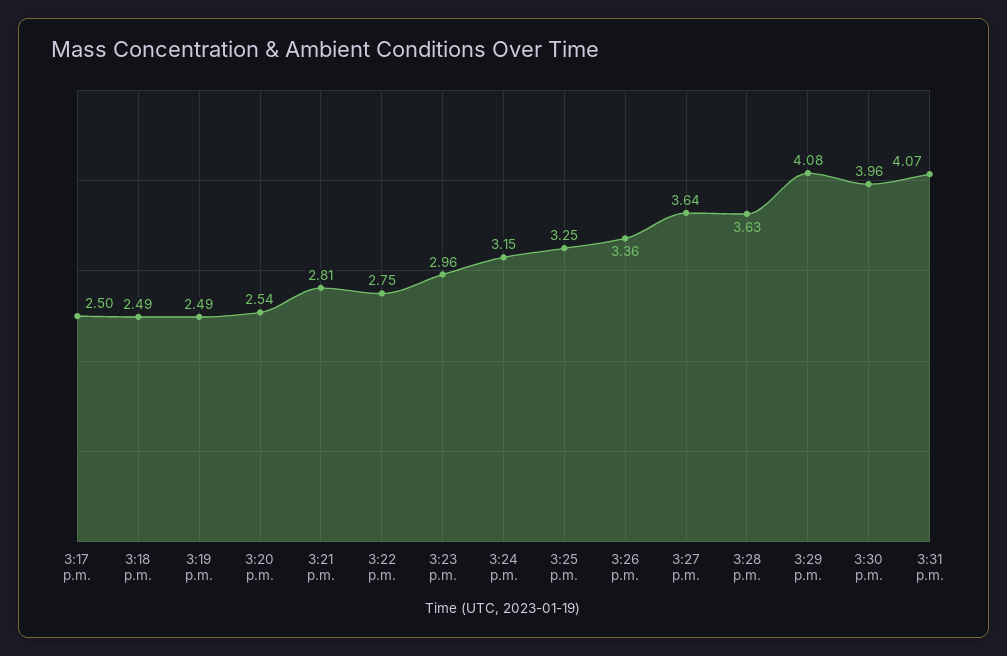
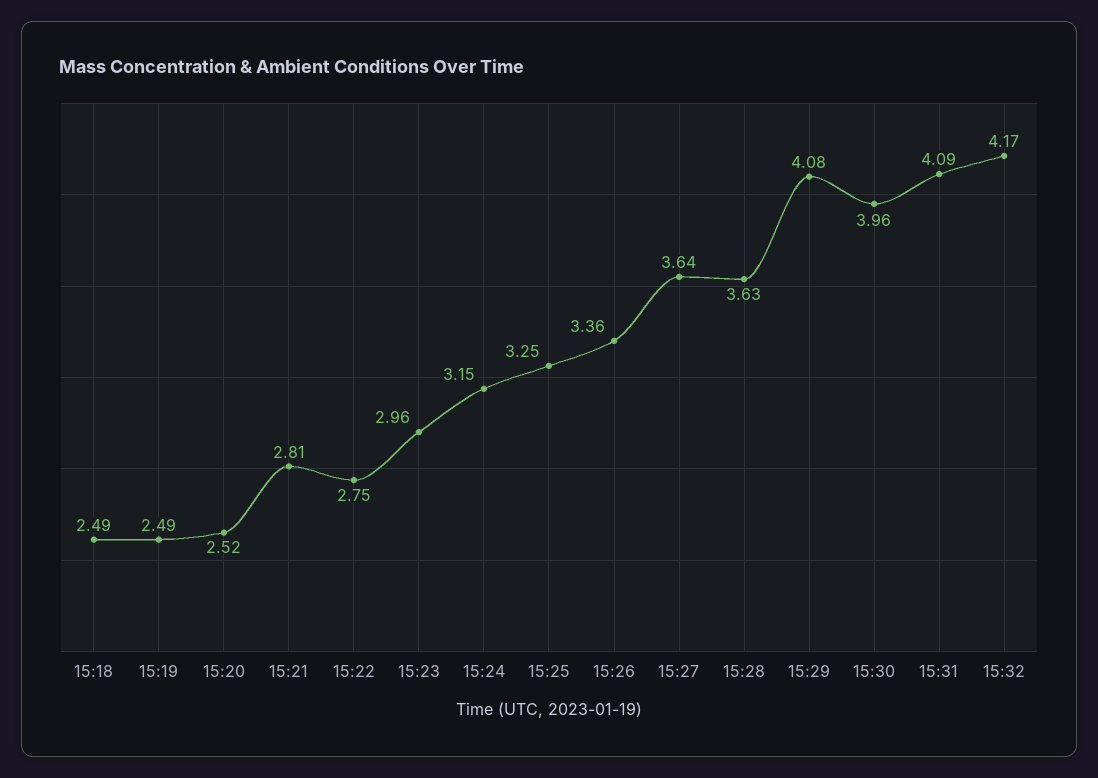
3:17 p.m.: 2.5 -> none
3:20 p.m.: 2.54 -> 2.52
3:31 p.m.: 4.07 -> 4.09
15:32: none -> 4.17

